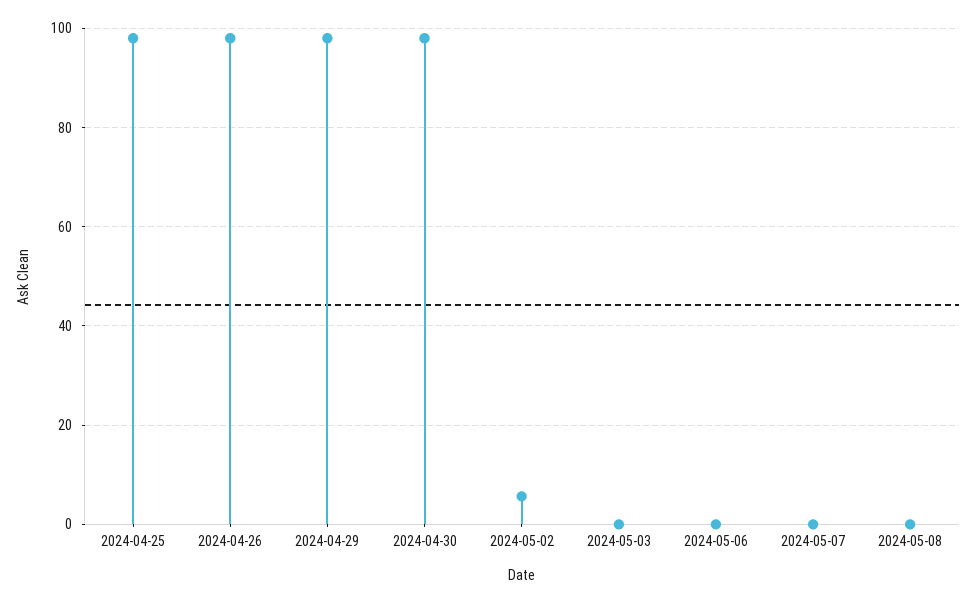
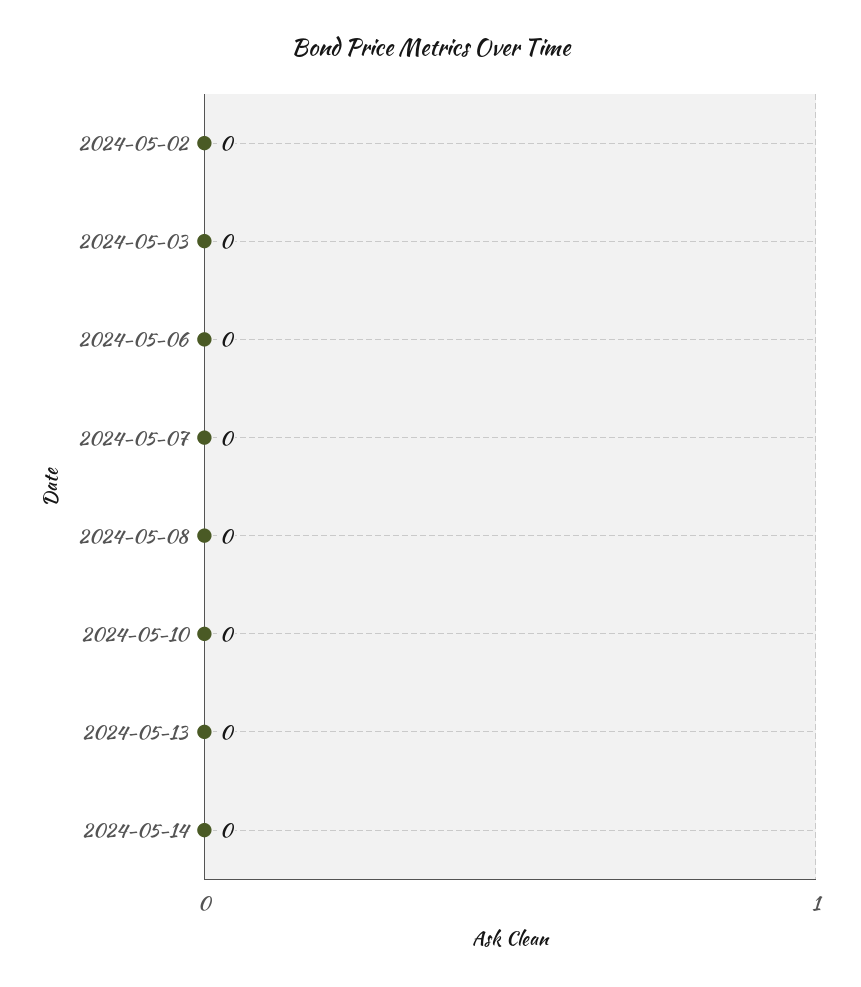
2024-04-25: 98 -> none
2024-04-26: 98 -> none
2024-04-29: 98 -> none
2024-04-30: 98 -> none
2024-05-02: 6 -> 0
2024-05-10: none -> 0
2024-05-13: none -> 0
2024-05-14: none -> 0

